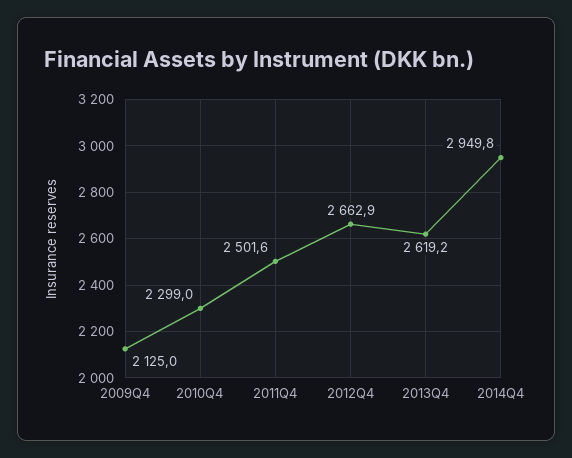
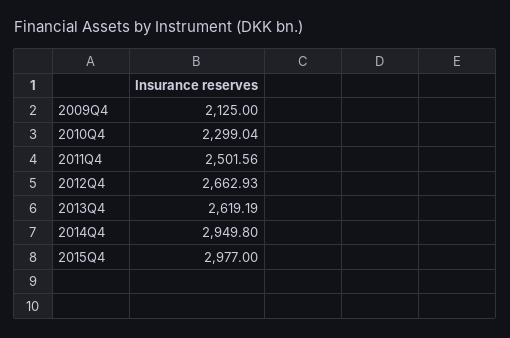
2015Q4: none -> 2977

